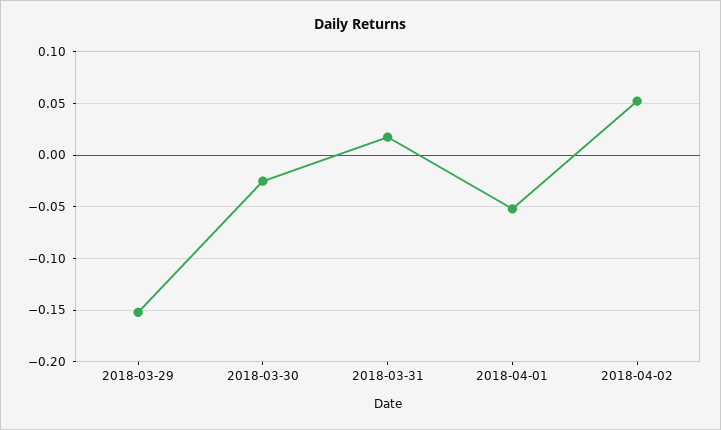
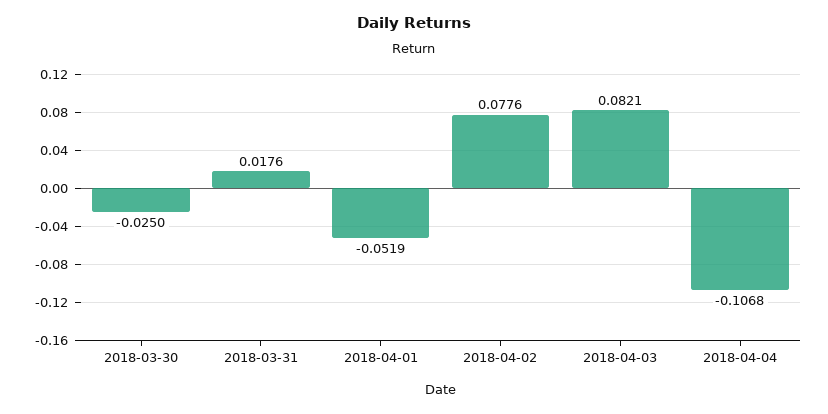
2018-03-29: -0.15 -> none
2018-04-02: 0.05 -> 0.0776
2018-04-03: none -> 0.0821
2018-04-04: none -> -0.1068

